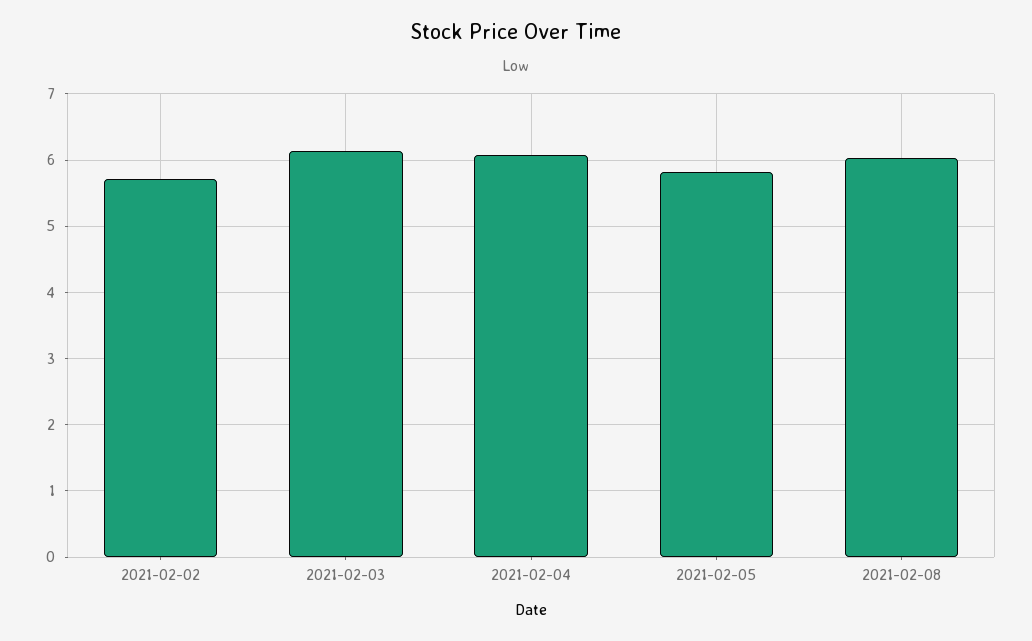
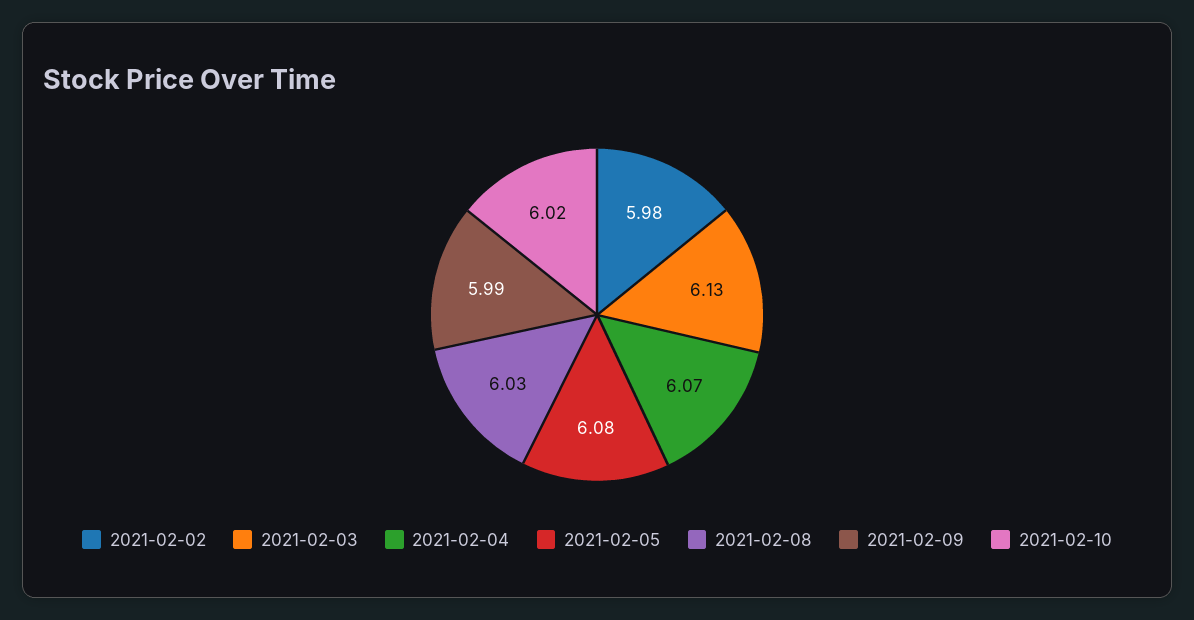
2021-02-02: 5.7 -> 5.98
2021-02-05: 5.8 -> 6.08
2021-02-09: none -> 5.99
2021-02-10: none -> 6.02

